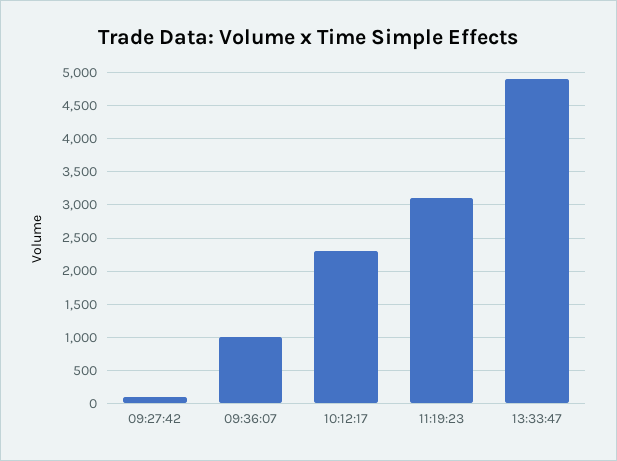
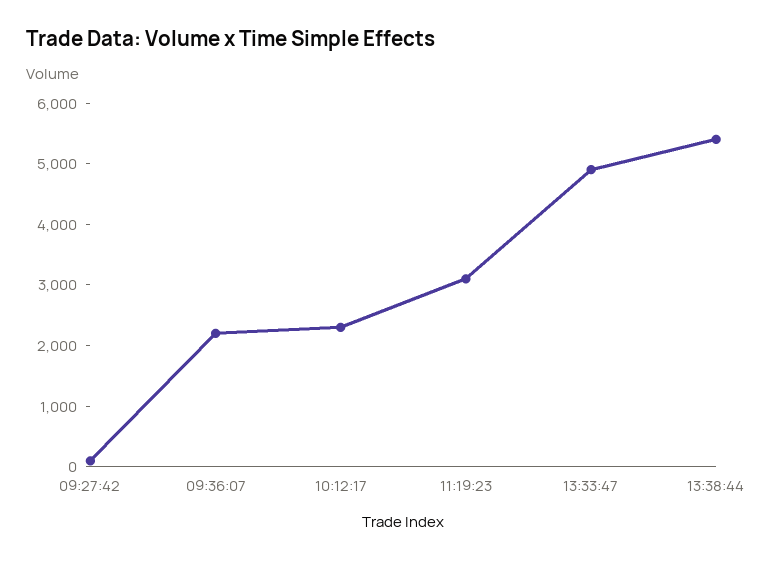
09:36:07: 1000 -> 2200
13:38:44: none -> 5400

